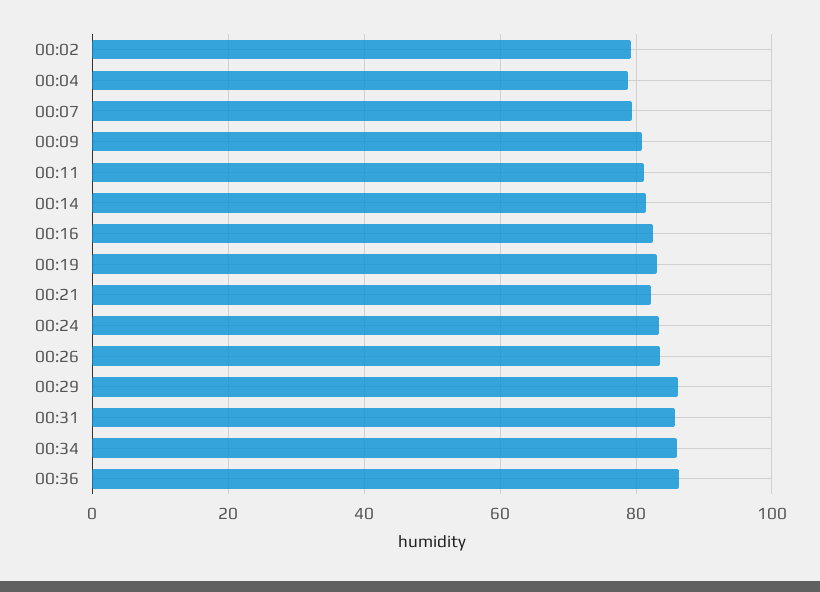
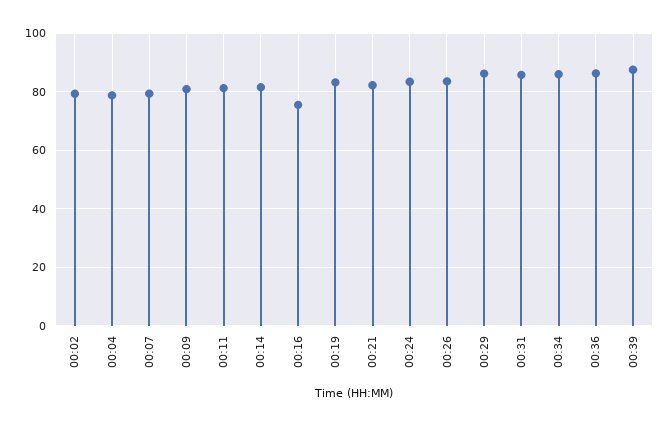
00:16: 82 -> 75
00:39: none -> 87.5

